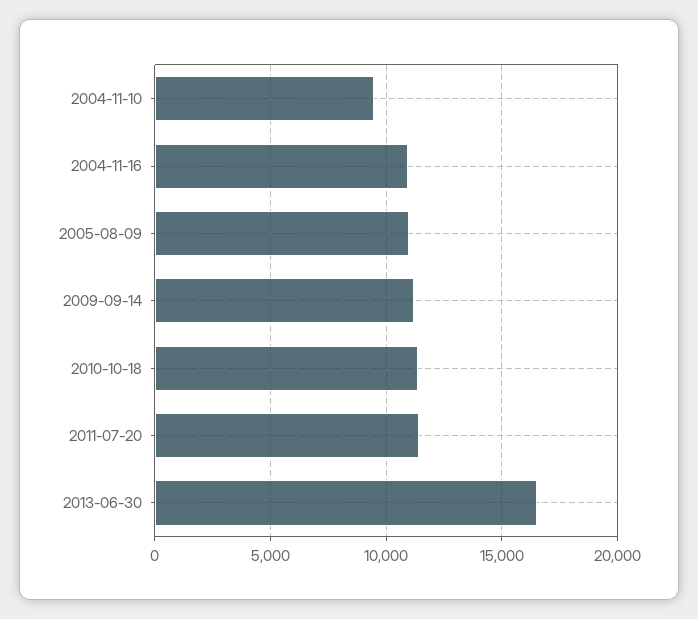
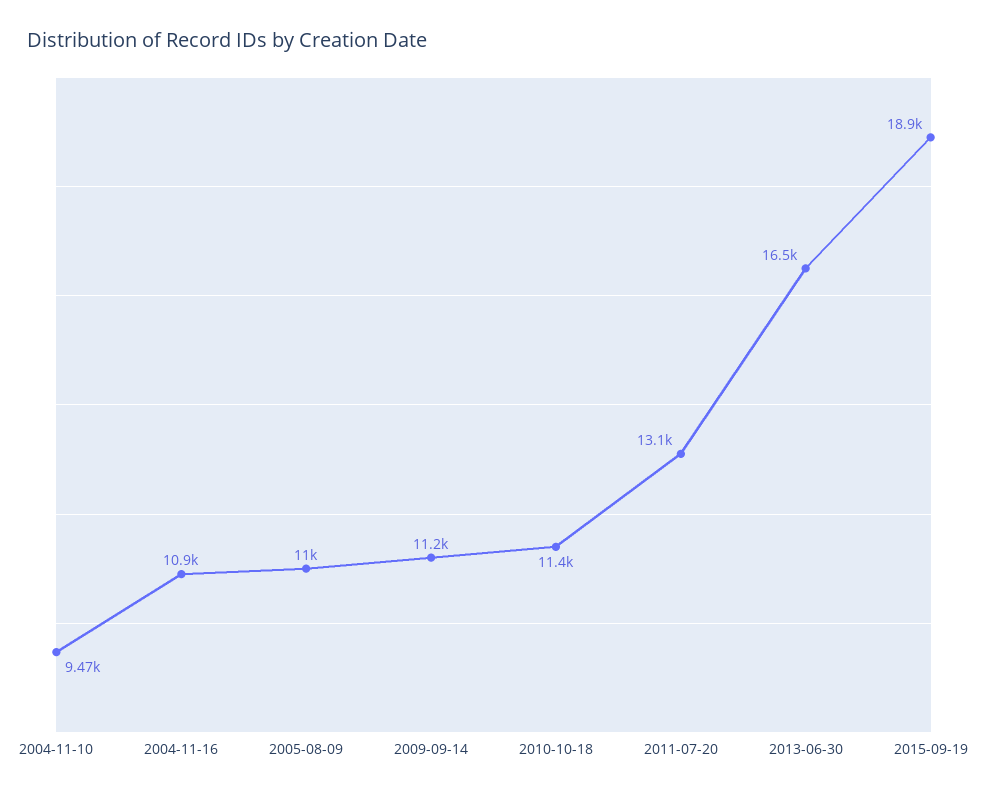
2011-07-20: 11500 -> 13100
2015-09-19: none -> 18900

